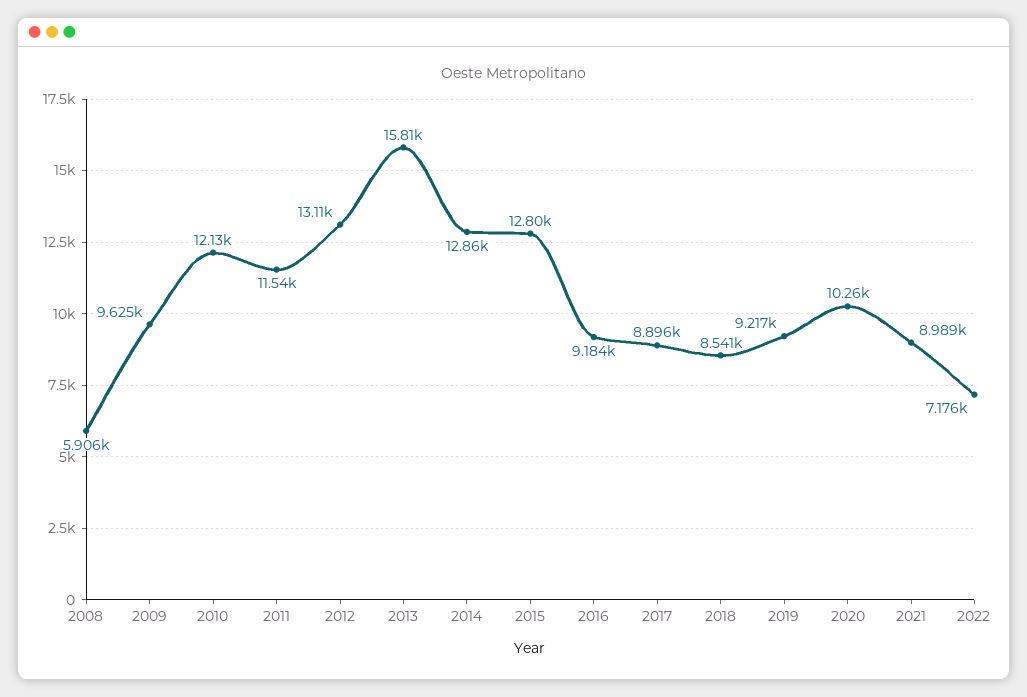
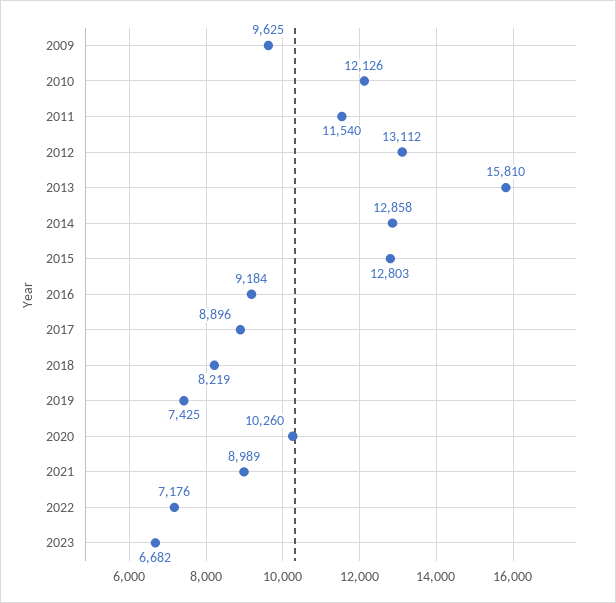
2008: 5906 -> none
2018: 8541 -> 8219
2019: 9217 -> 7425
2023: none -> 6682

